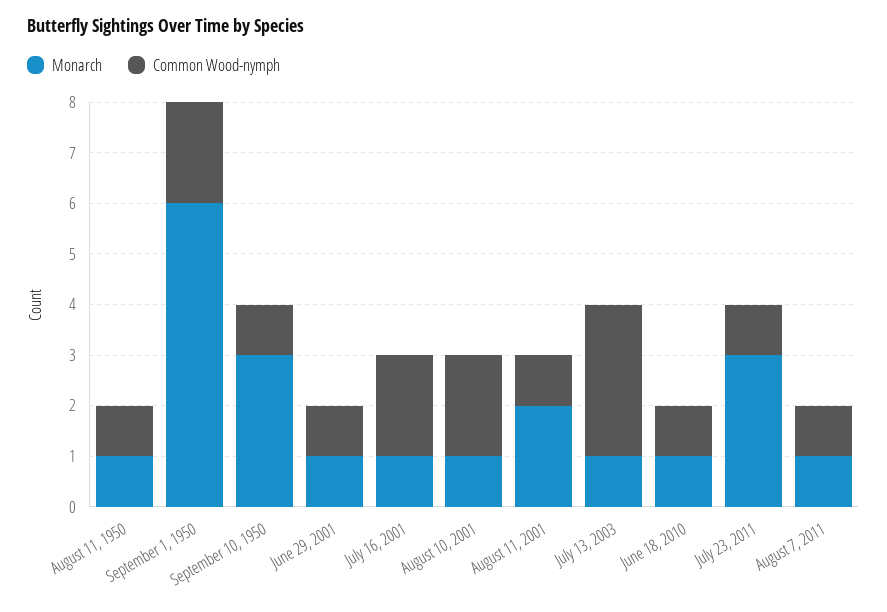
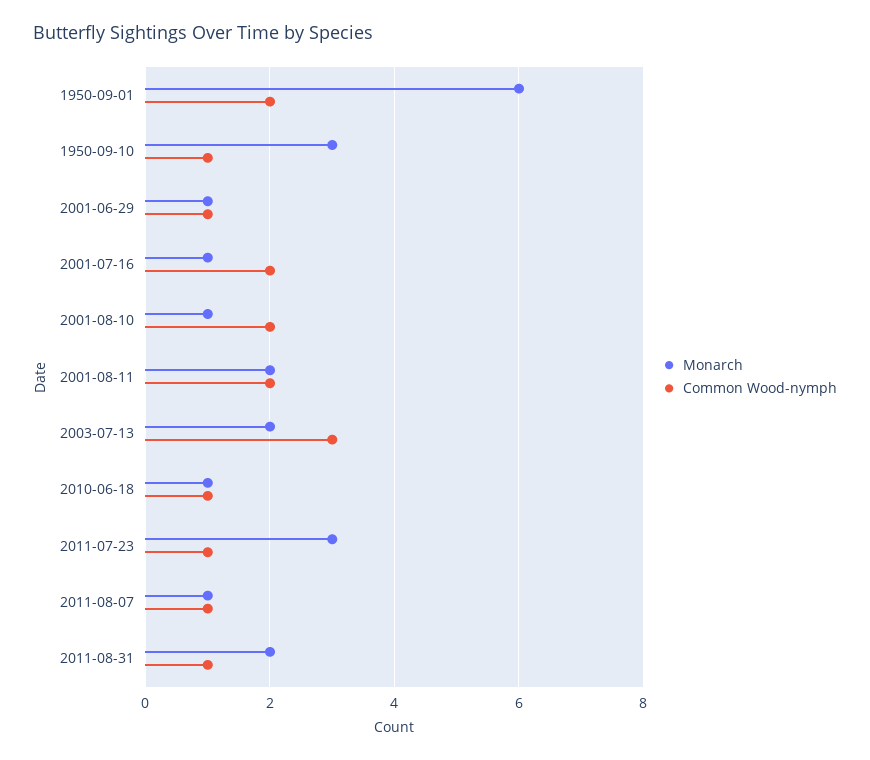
Monarch, August 11, 1950: 1 -> none
Common Wood-nymph, August 11, 1950: 1 -> none
Common Wood-nymph, August 11, 2001: 1 -> 2
Monarch, July 13, 2003: 1 -> 2
Monarch, 2011-08-31: none -> 2
Common Wood-nymph, 2011-08-31: none -> 1

